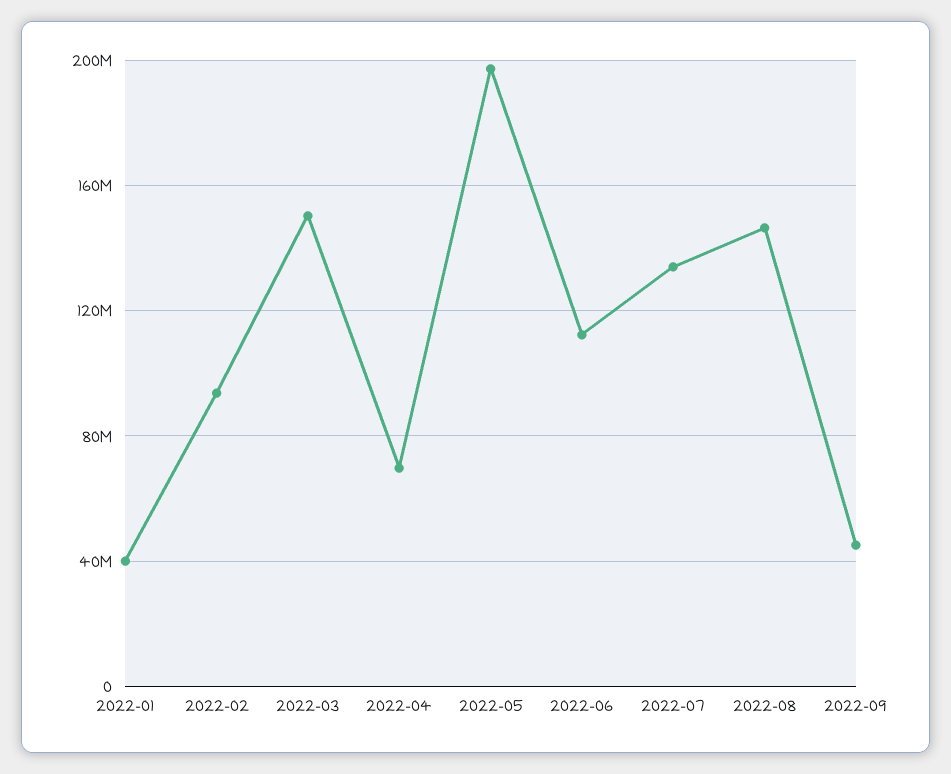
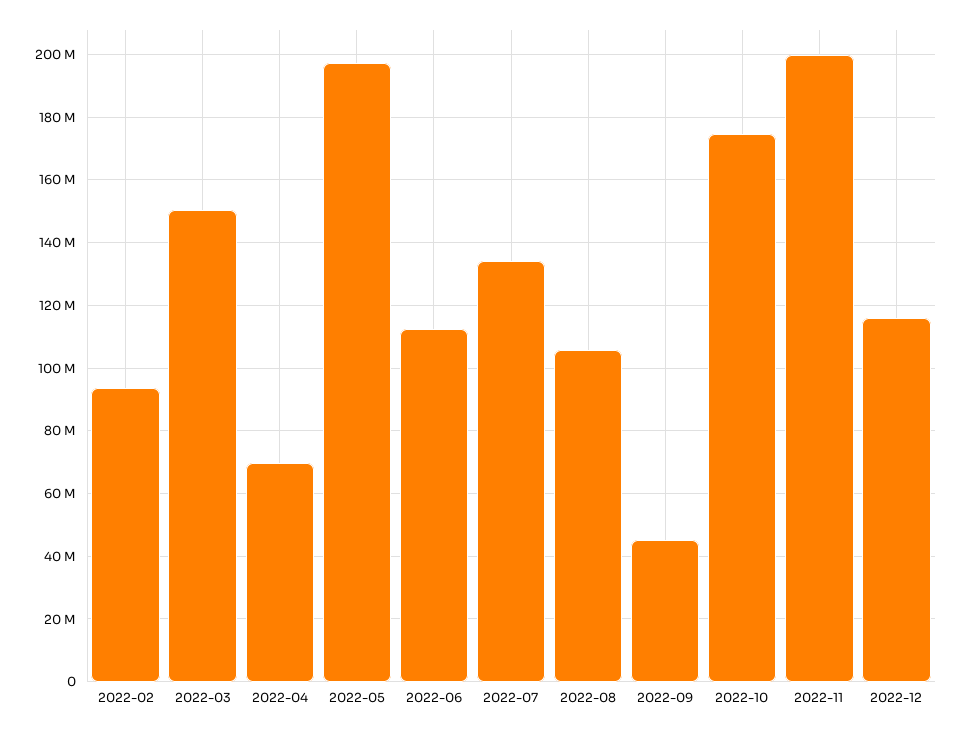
2022-01: 40000000 -> none
2022-08: 145000000 -> 106000000
2022-10: none -> 174000000
2022-11: none -> 200000000
2022-12: none -> 116000000

